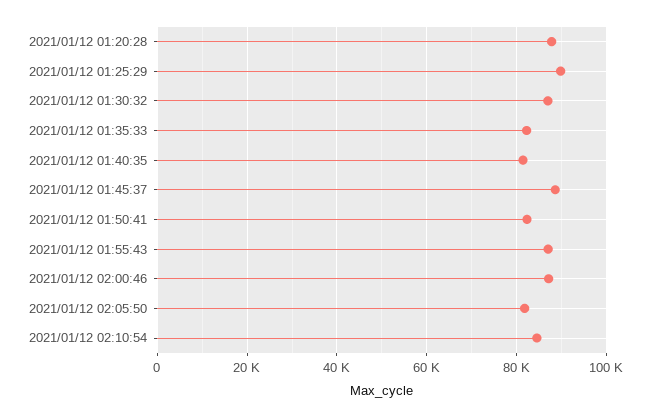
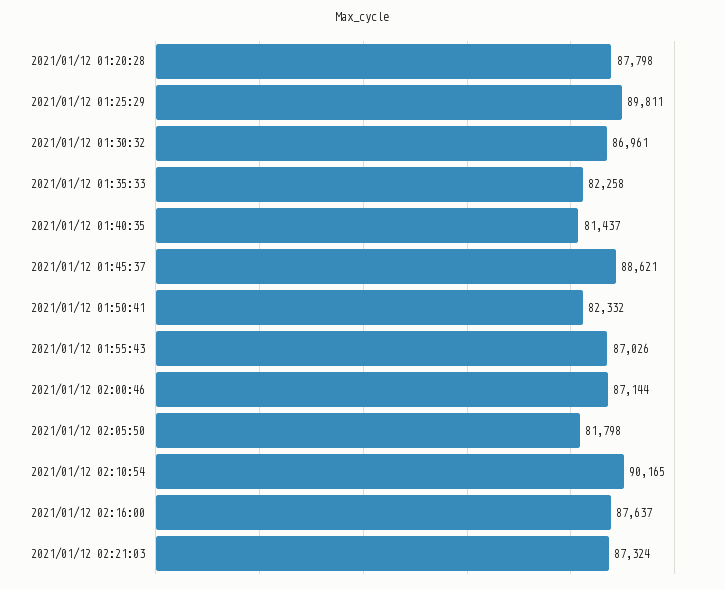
2021/01/12 02:10:54: 84000 -> 90165
2021/01/12 02:16:00: none -> 87637
2021/01/12 02:21:03: none -> 87324

